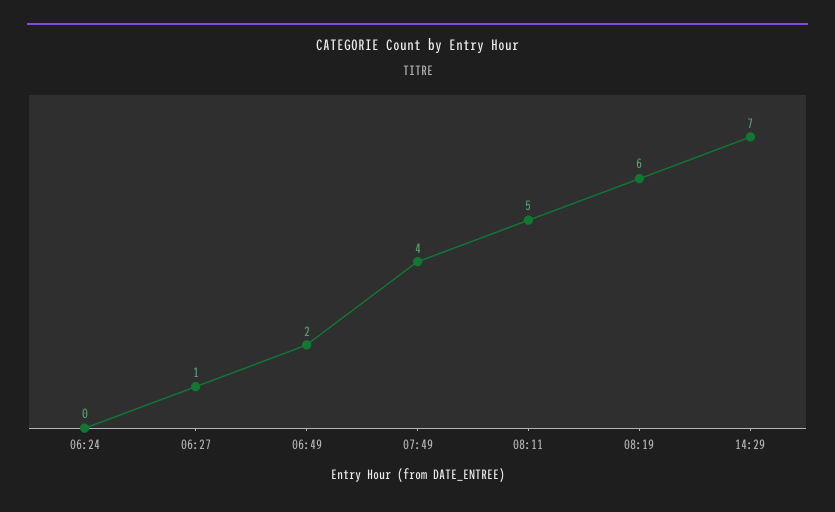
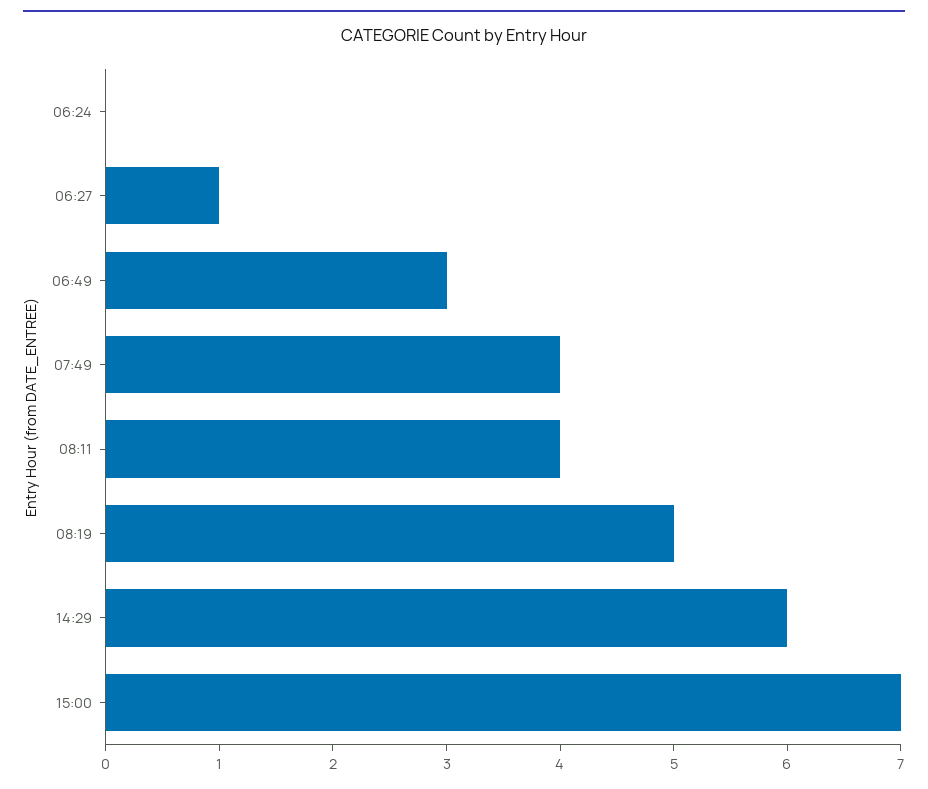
06:49: 2 -> 3
08:11: 5 -> 4
08:19: 6 -> 5
14:29: 7 -> 6
15:00: none -> 7

